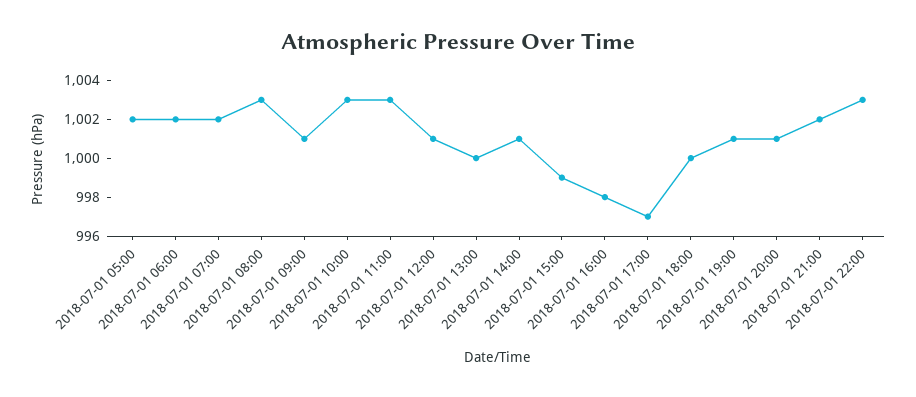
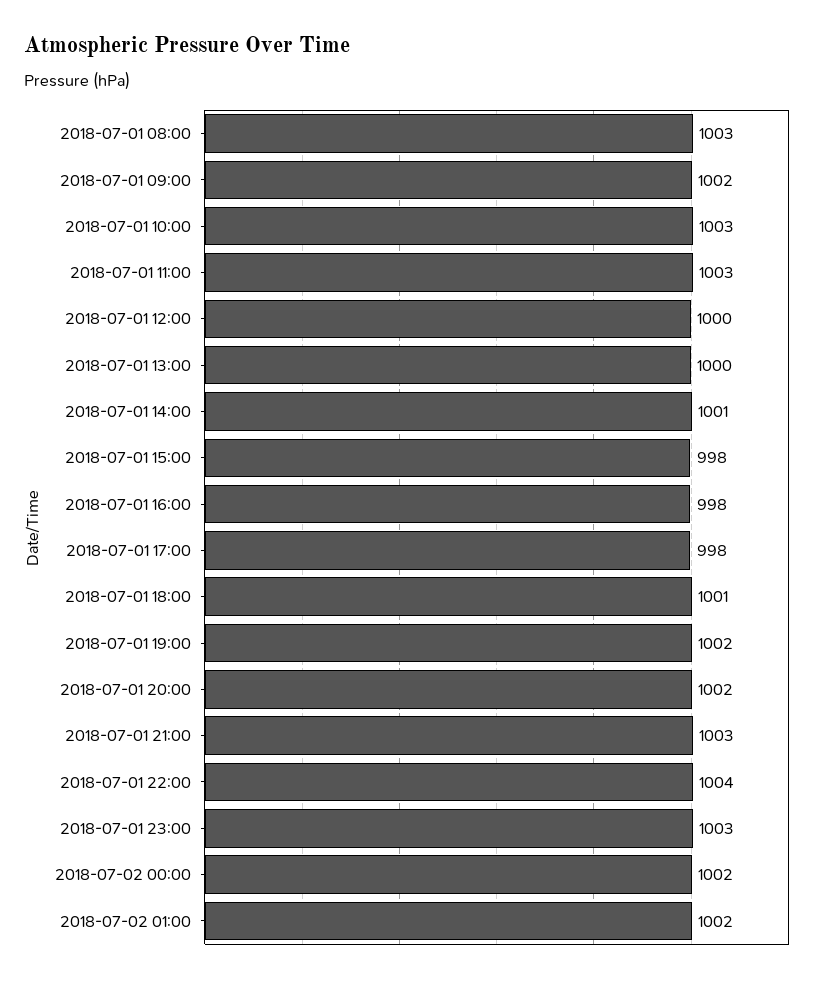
2018-07-01 05:00: 1002 -> none
2018-07-01 06:00: 1002 -> none
2018-07-01 07:00: 1002 -> none
2018-07-01 09:00: 1001 -> 1002
2018-07-01 12:00: 1001 -> 1000
2018-07-01 15:00: 999 -> 998
2018-07-01 17:00: 997 -> 998
2018-07-01 18:00: 1000 -> 1001
2018-07-01 19:00: 1001 -> 1002
2018-07-01 20:00: 1001 -> 1002
2018-07-01 21:00: 1002 -> 1003
2018-07-01 22:00: 1003 -> 1004
2018-07-01 23:00: none -> 1003
2018-07-02 00:00: none -> 1002
2018-07-02 01:00: none -> 1002

